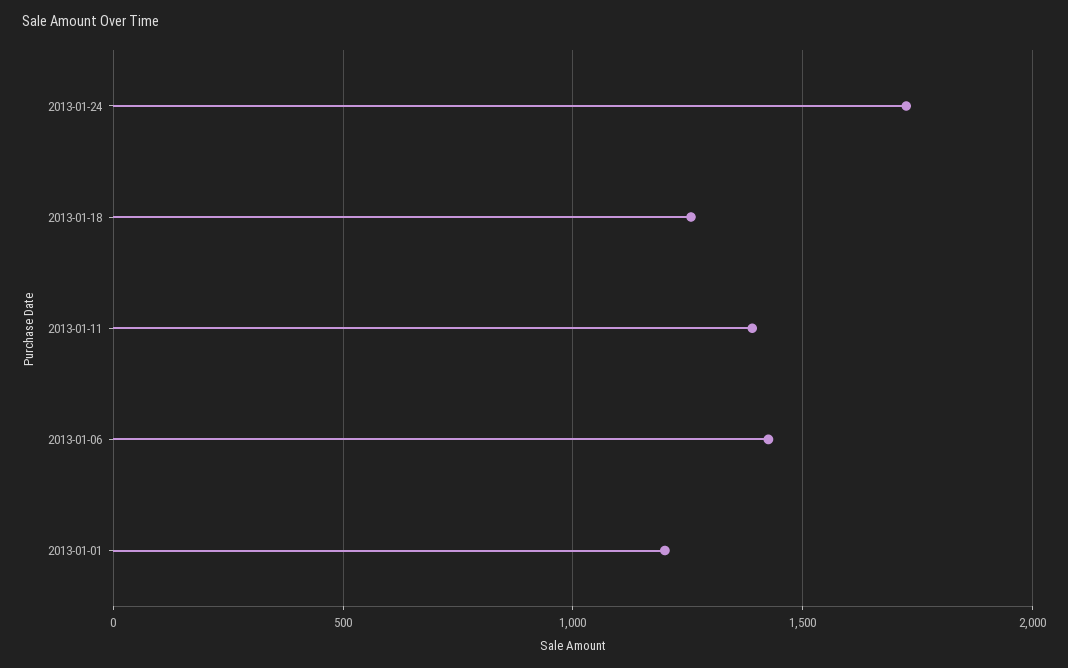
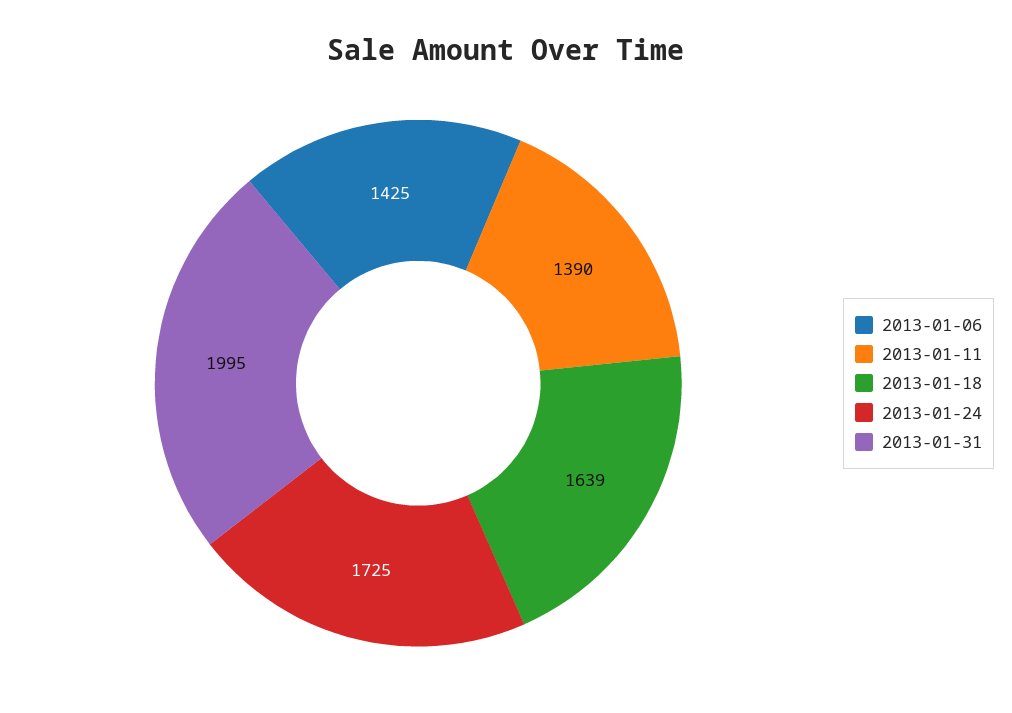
2013-01-18: 1250 -> 1639
2013-01-01: 1200 -> none
2013-01-31: none -> 1995

